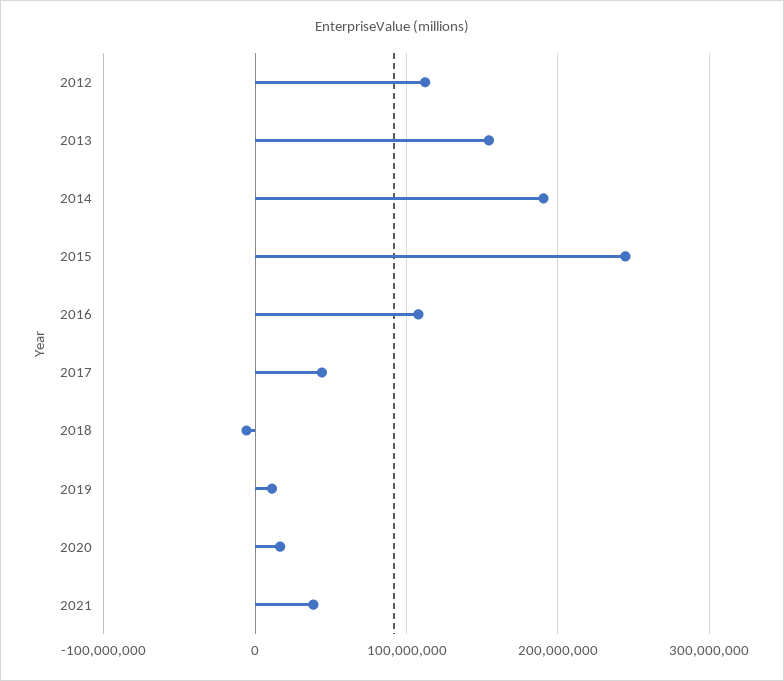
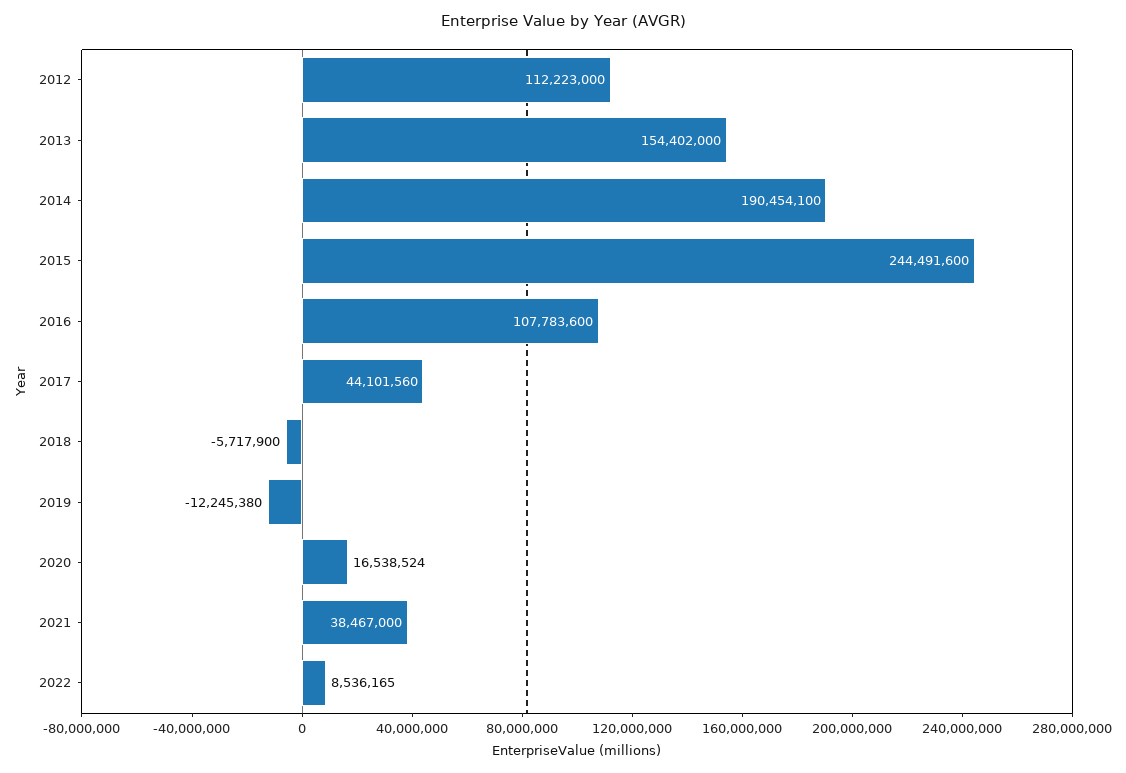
2019: 10000000 -> -12245380
2022: none -> 8536165

